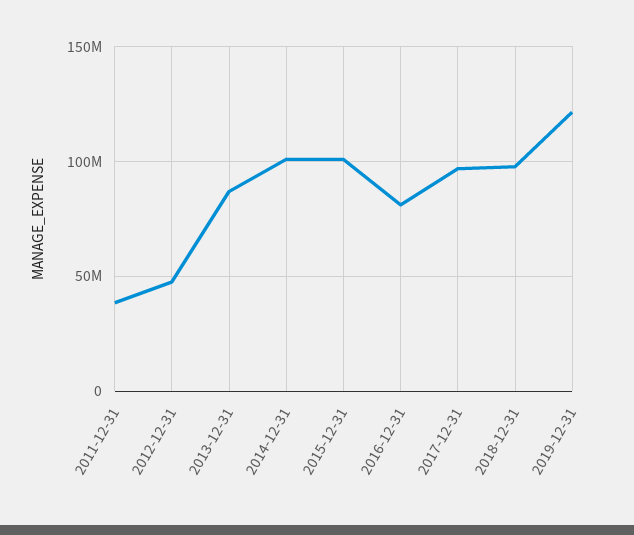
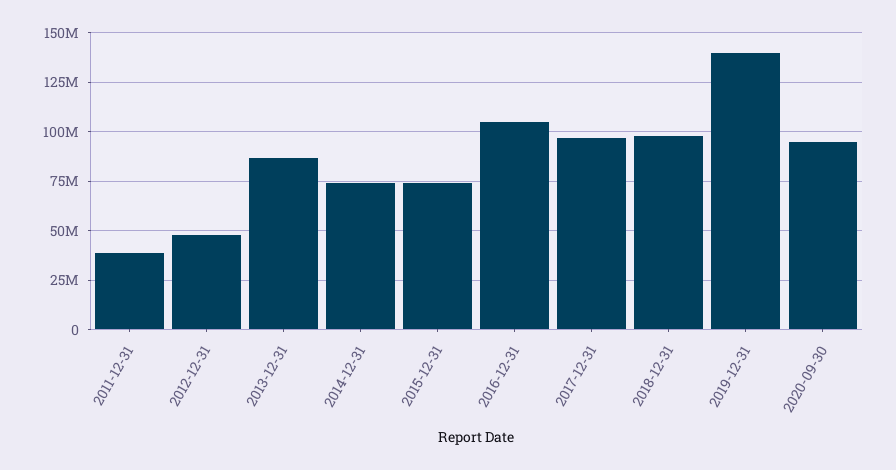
2014-12-31: 100000000 -> 75000000
2015-12-31: 100000000 -> 75000000
2016-12-31: 80000000 -> 105000000
2019-12-31: 120000000 -> 140000000
2020-09-30: none -> 95000000

